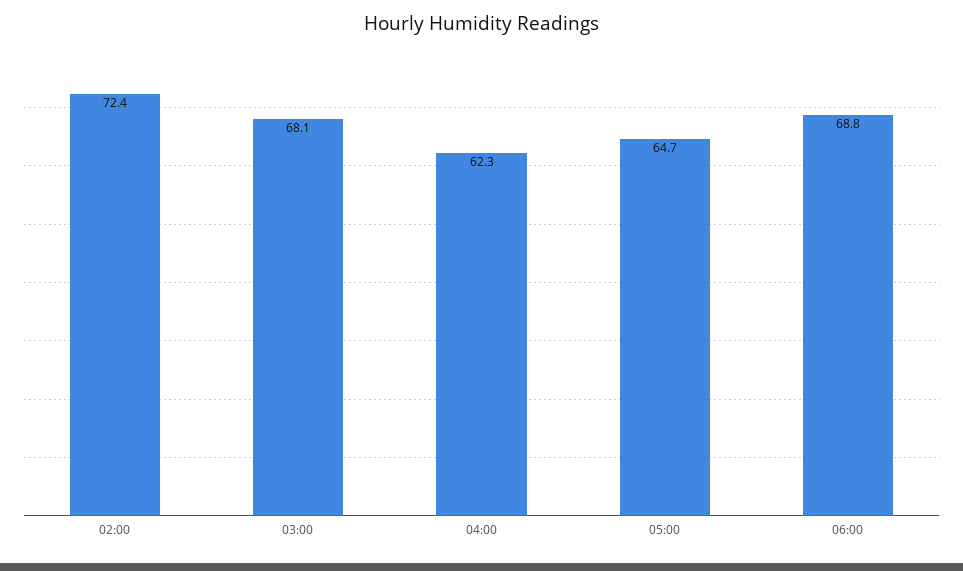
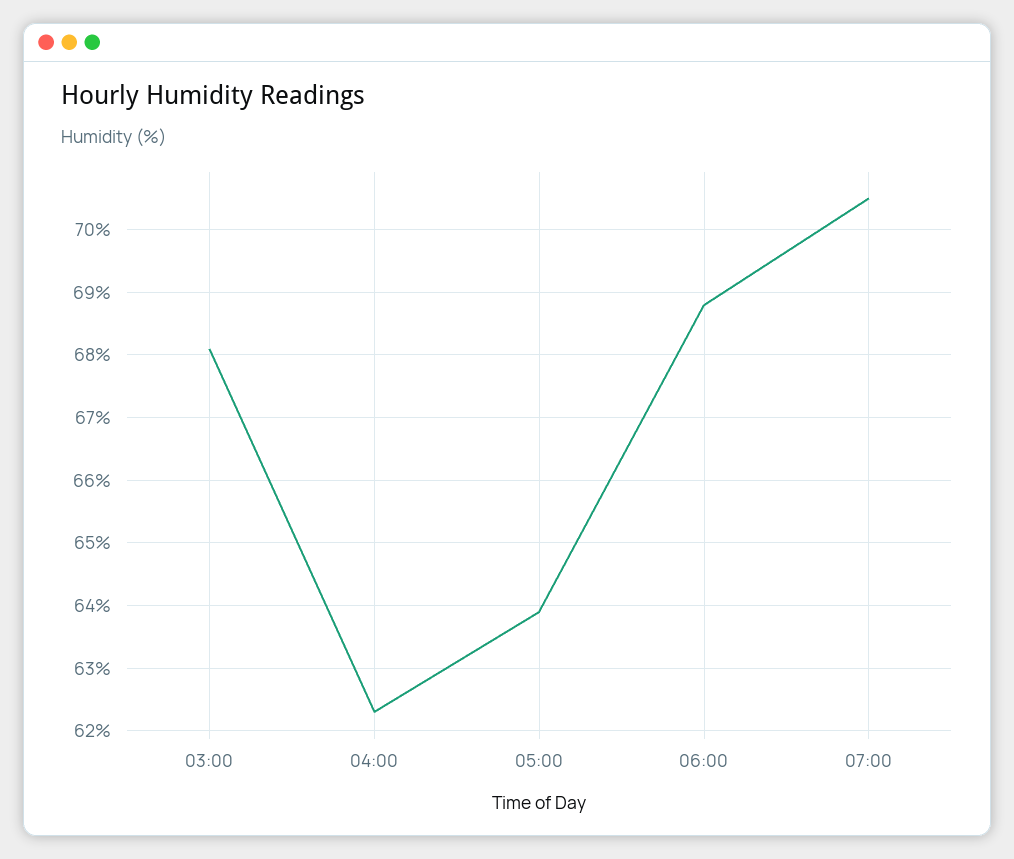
02:00: 72.4 -> none
05:00: 64.7 -> 63.9
07:00: none -> 70.5

